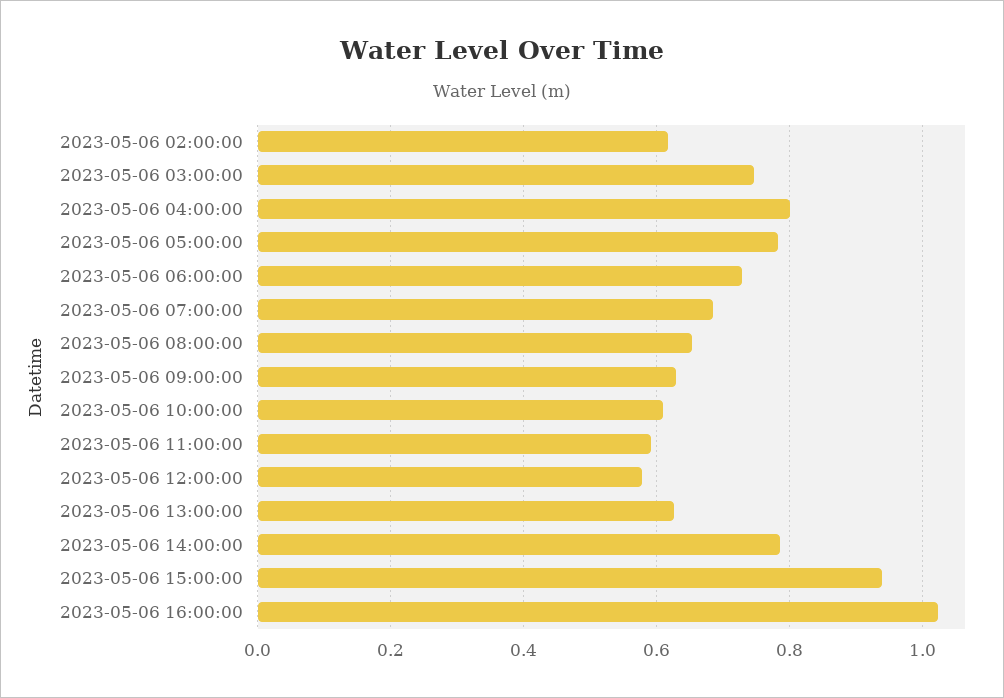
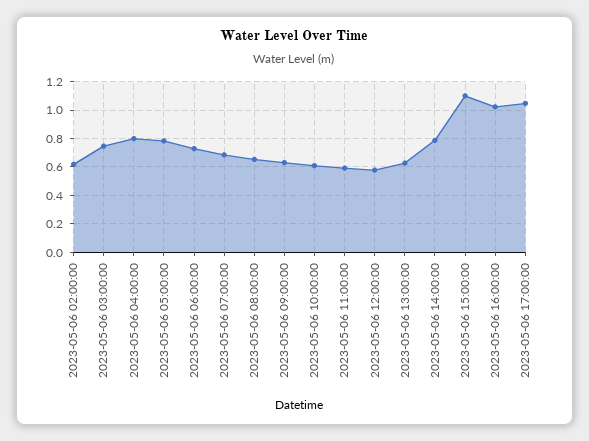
2023-05-06 15:00:00: 0.94 -> 1.1
2023-05-06 17:00:00: none -> 1.05

